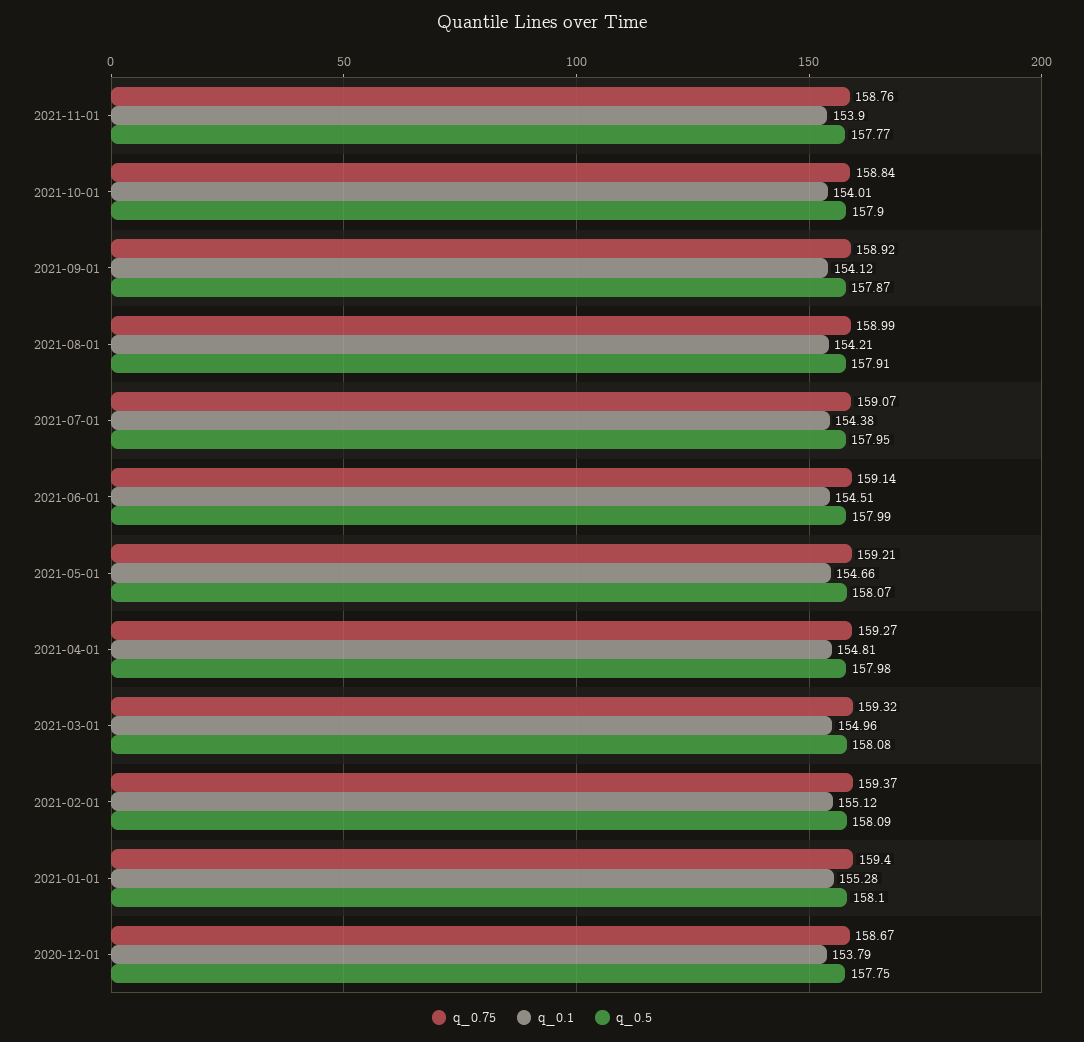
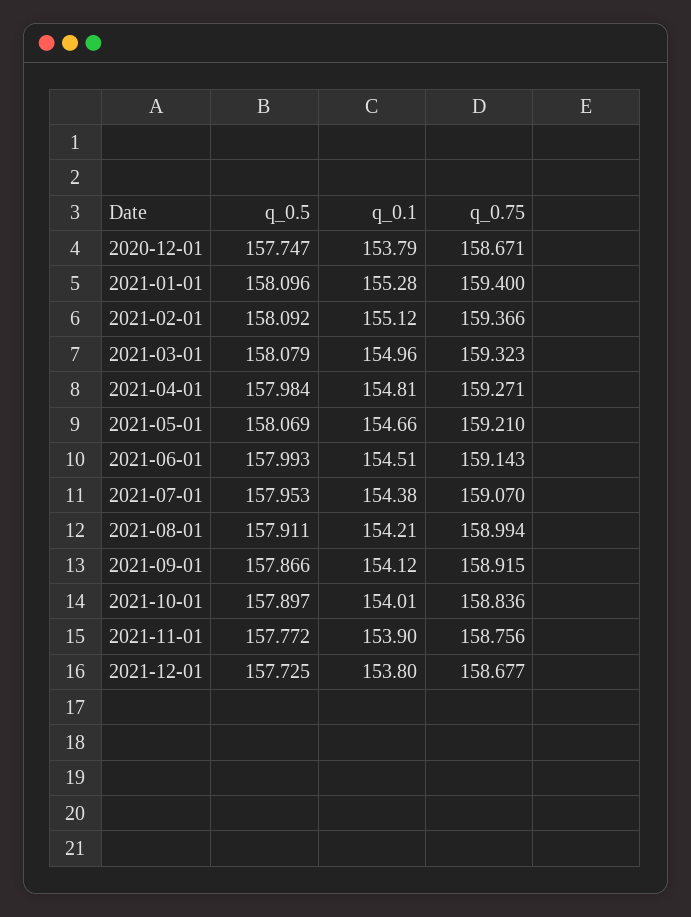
q_0.5, 2021-12-01: none -> 157.725
q_0.1, 2021-12-01: none -> 153.8
q_0.75, 2021-12-01: none -> 158.677

